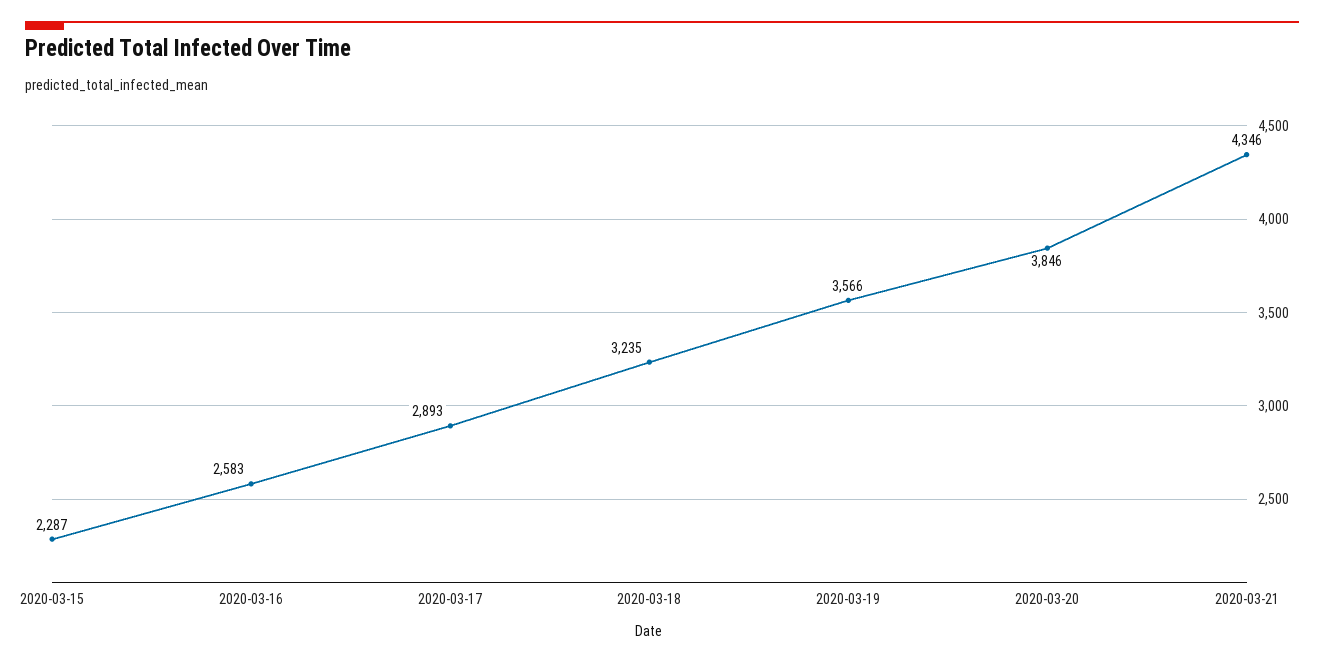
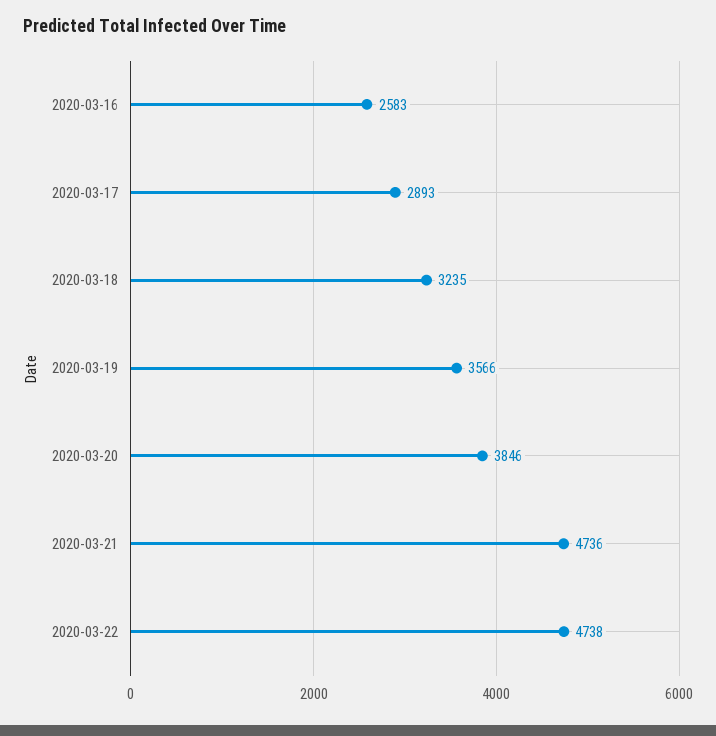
2020-03-15: 2287 -> none
2020-03-21: 4346 -> 4736
2020-03-22: none -> 4738

